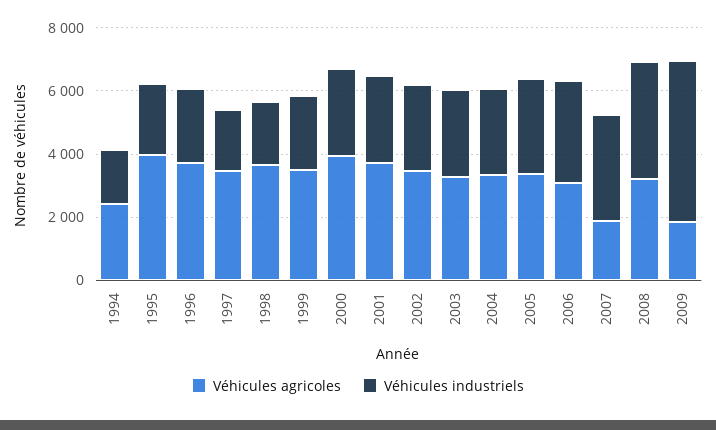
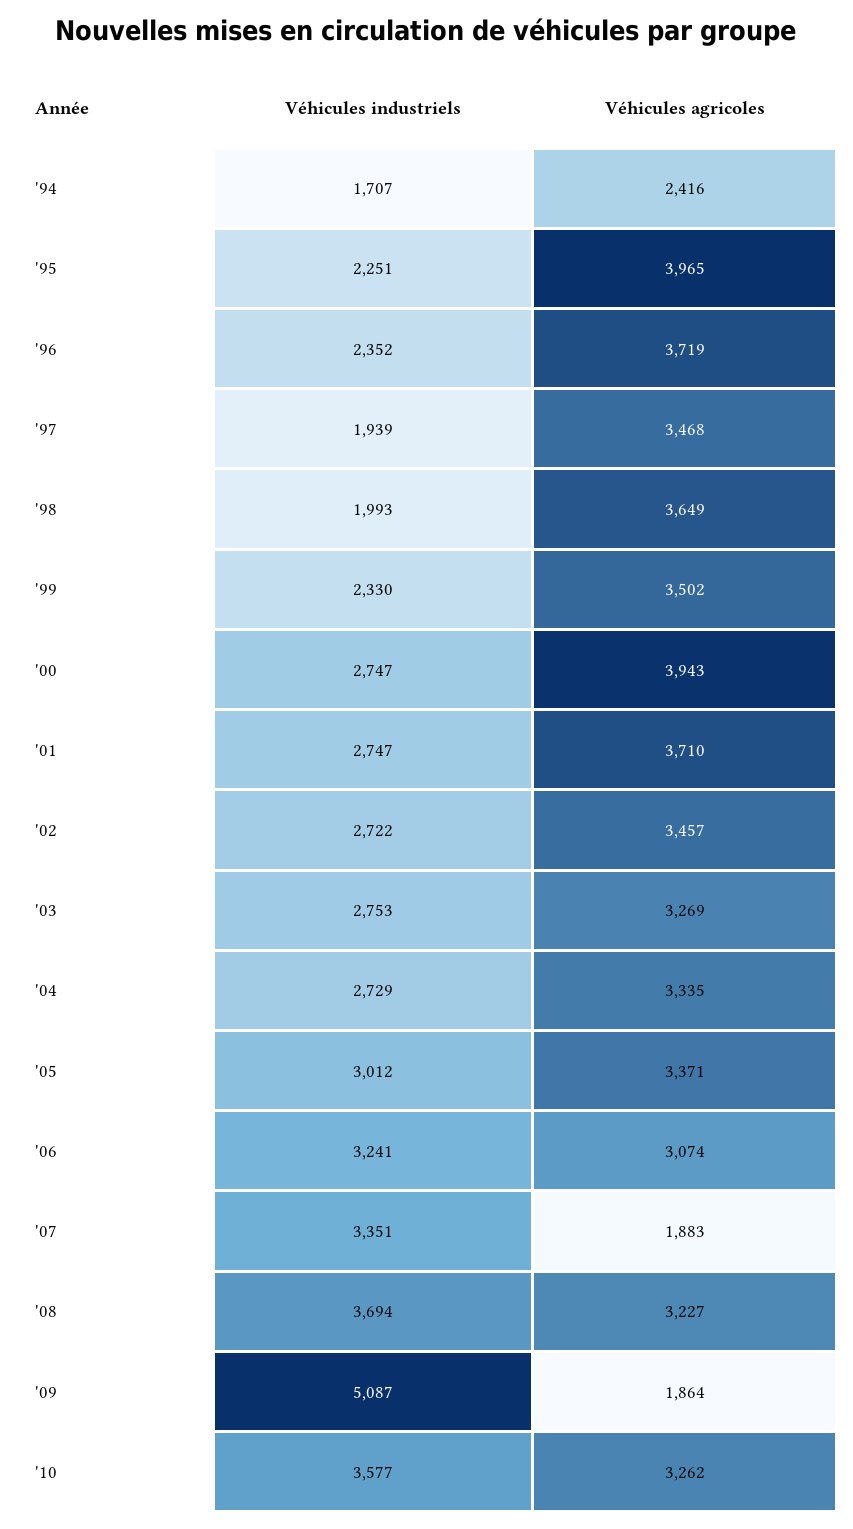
Véhicules industriels, '10: none -> 3577
Véhicules agricoles, '10: none -> 3262

